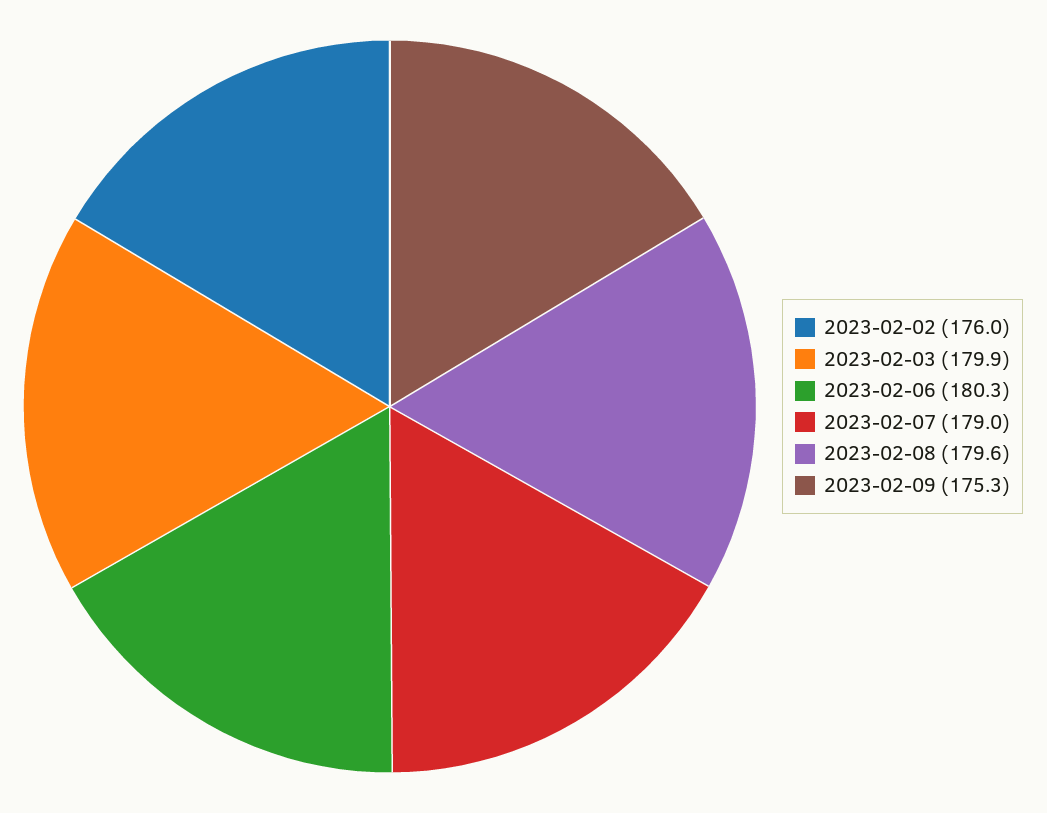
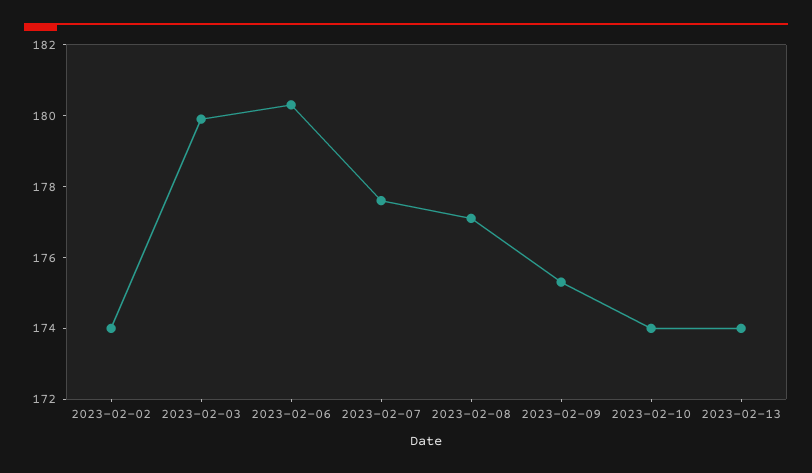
2023-02-02: 176 -> 174
2023-02-07: 179 -> 177.5
2023-02-08: 179.6 -> 177
2023-02-10: none -> 174
2023-02-13: none -> 174

